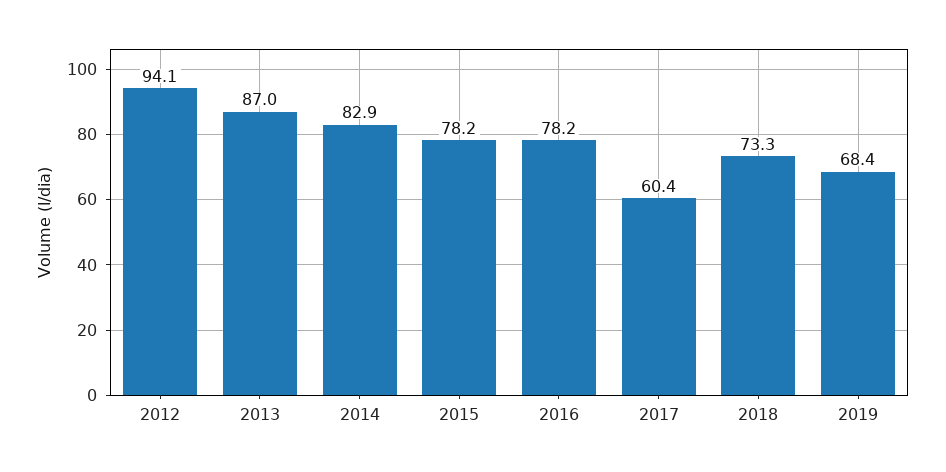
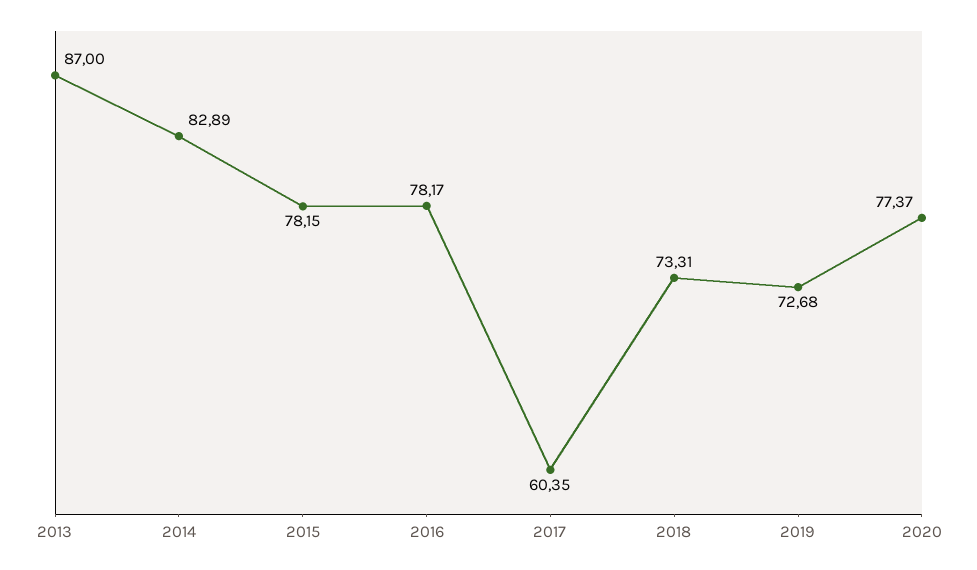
2012: 94.1 -> none
2019: 68.4 -> 72.68
2020: none -> 77.37

